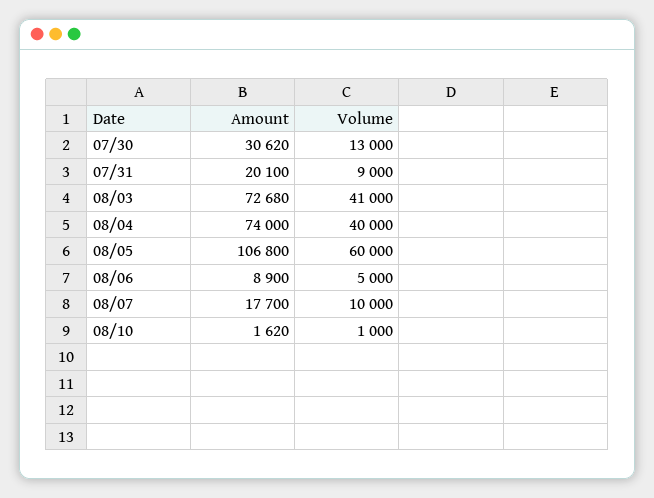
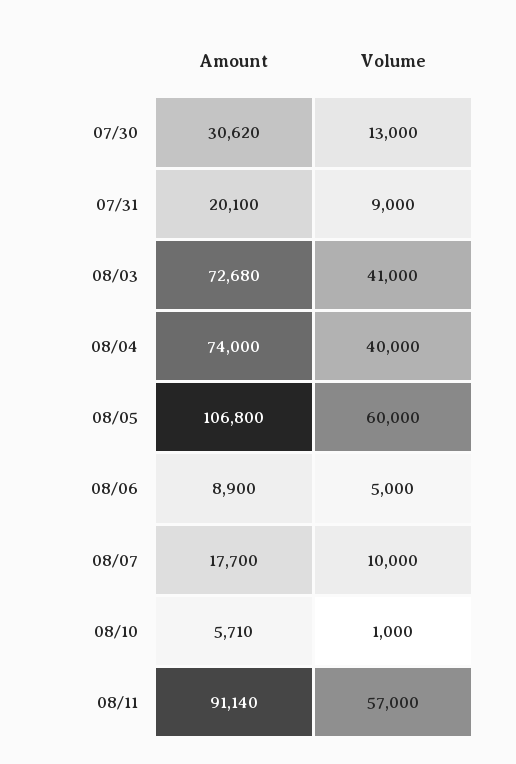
Amount, 08/10: 1620 -> 5710
Amount, 08/11: none -> 91140
Volume, 08/11: none -> 57000

